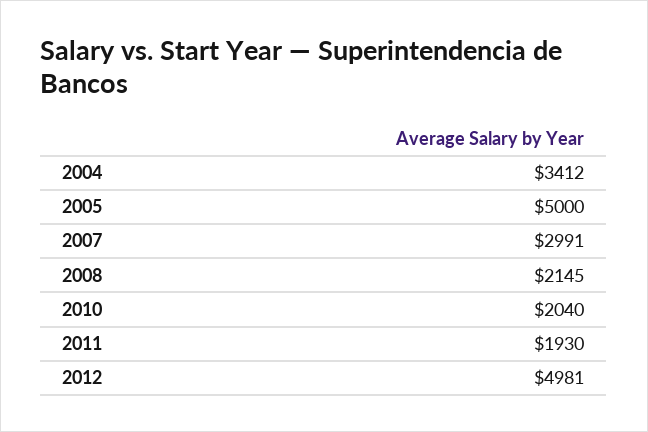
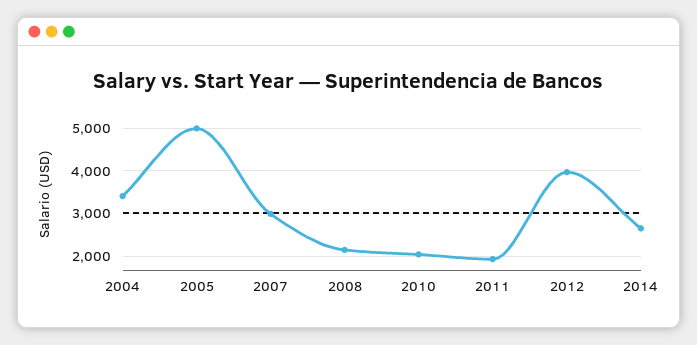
2012: 4981 -> 4000
2014: none -> 2600

